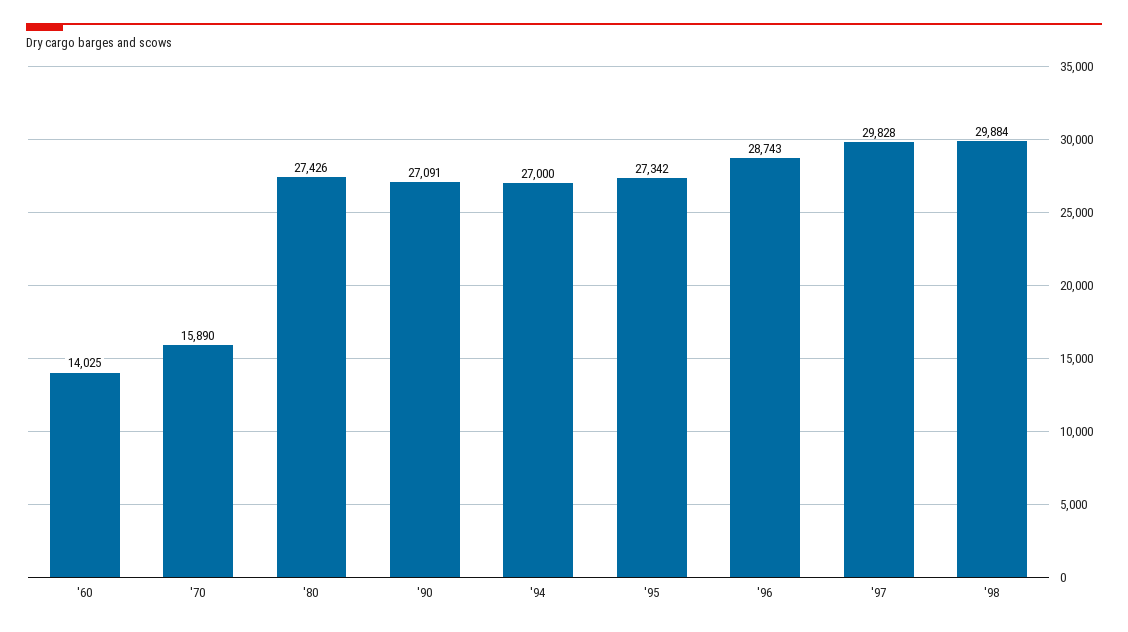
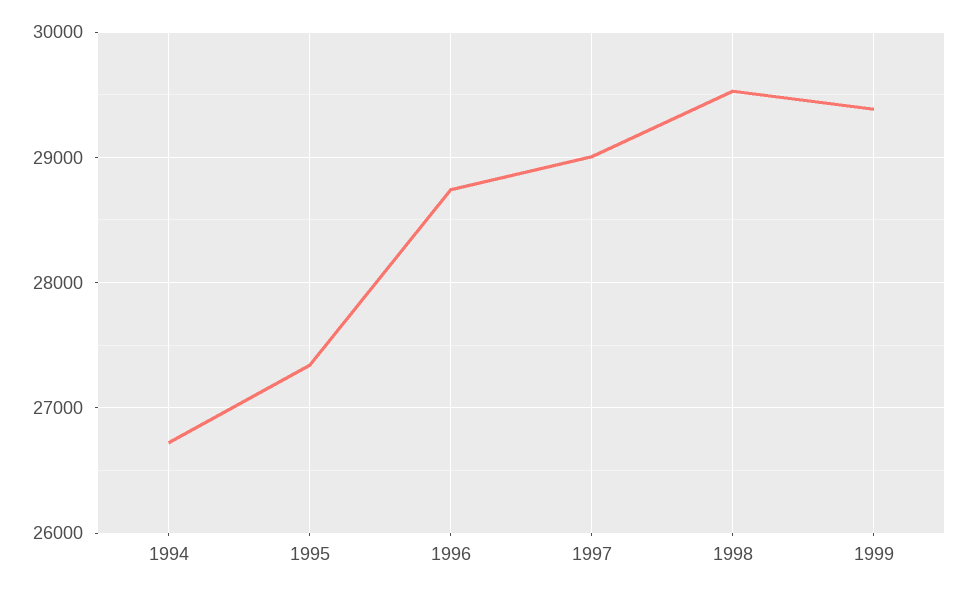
'60: 14025 -> none
'70: 15890 -> none
'80: 27426 -> none
'90: 27091 -> none
'94: 27000 -> 26700
'97: 29828 -> 29000
'98: 29884 -> 29500
1999: none -> 29400

